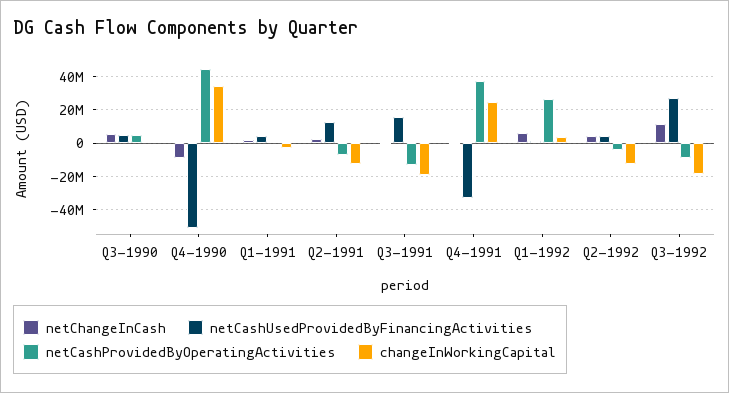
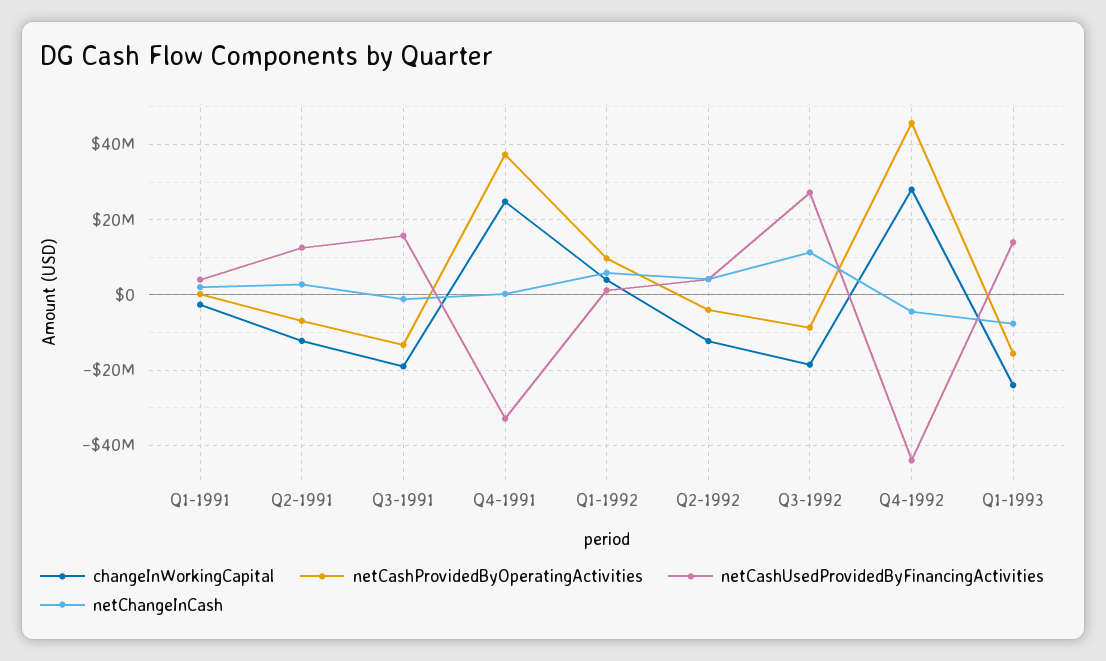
netChangeInCash, Q3-1990: 5000000 -> none
netCashUsedProvidedByFinancingActivities, Q3-1990: 5000000 -> none
netCashProvidedByOperatingActivities, Q3-1990: 5000000 -> none
changeInWorkingCapital, Q3-1990: 0 -> none
netChangeInCash, Q4-1990: -10000000 -> none
netCashUsedProvidedByFinancingActivities, Q4-1990: -50000000 -> none
netCashProvidedByOperatingActivities, Q4-1990: 45000000 -> none
changeInWorkingCapital, Q4-1990: 35000000 -> none
netCashProvidedByOperatingActivities, Q1-1992: 25000000 -> 10000000
changeInWorkingCapital, Q4-1992: none -> 28000000
netCashProvidedByOperatingActivities, Q4-1992: none -> 46000000
netCashUsedProvidedByFinancingActivities, Q4-1992: none -> -44000000
netChangeInCash, Q4-1992: none -> -4000000
changeInWorkingCapital, Q1-1993: none -> -24000000
netCashProvidedByOperatingActivities, Q1-1993: none -> -16000000
netCashUsedProvidedByFinancingActivities, Q1-1993: none -> 14000000
netChangeInCash, Q1-1993: none -> -8000000

